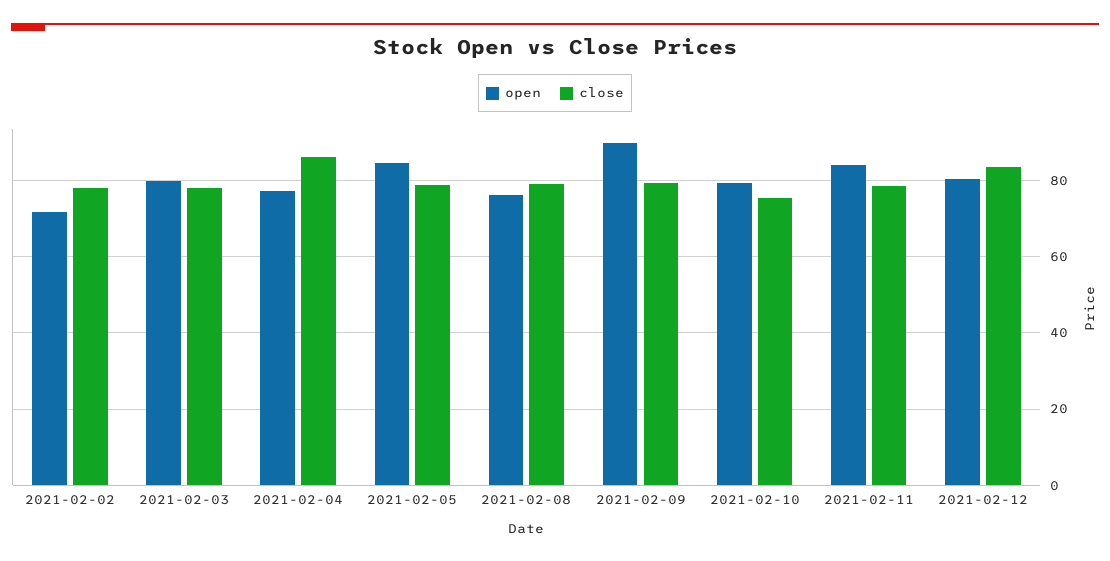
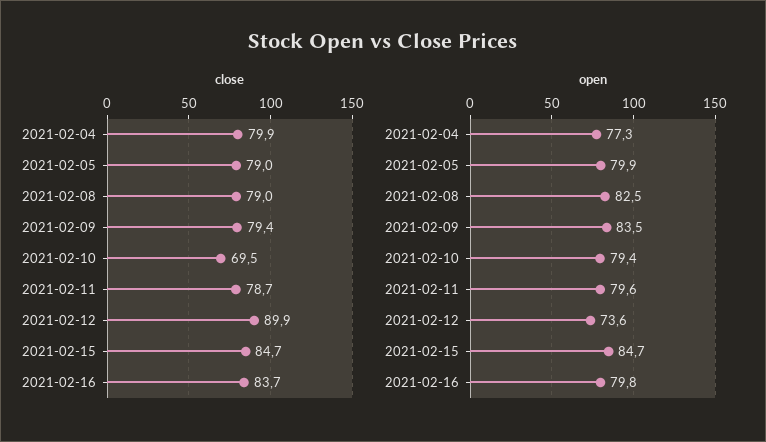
open, 2021-02-02: 72 -> none
close, 2021-02-02: 78 -> none
open, 2021-02-03: 80 -> none
close, 2021-02-03: 78 -> none
close, 2021-02-04: 86 -> 79.9
open, 2021-02-05: 84 -> 79.9
open, 2021-02-08: 76 -> 82.5
open, 2021-02-09: 90 -> 83.5
close, 2021-02-10: 76 -> 69.5
open, 2021-02-11: 84 -> 79.6
open, 2021-02-12: 80 -> 73.6
close, 2021-02-12: 84 -> 89.9
close, 2021-02-15: none -> 84.7
close, 2021-02-16: none -> 83.7
open, 2021-02-15: none -> 84.7
open, 2021-02-16: none -> 79.8

